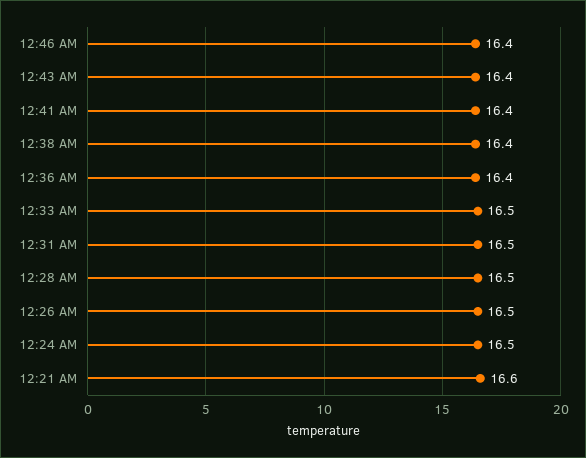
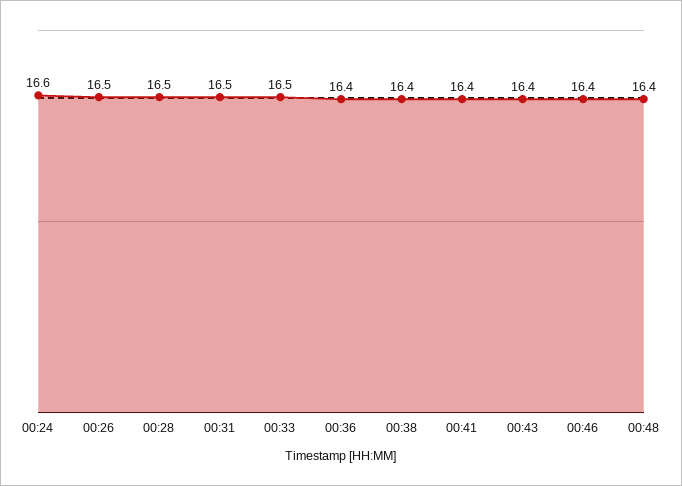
12:24 AM: 16.5 -> 16.6
12:21 AM: 16.6 -> none
00:48: none -> 16.4

